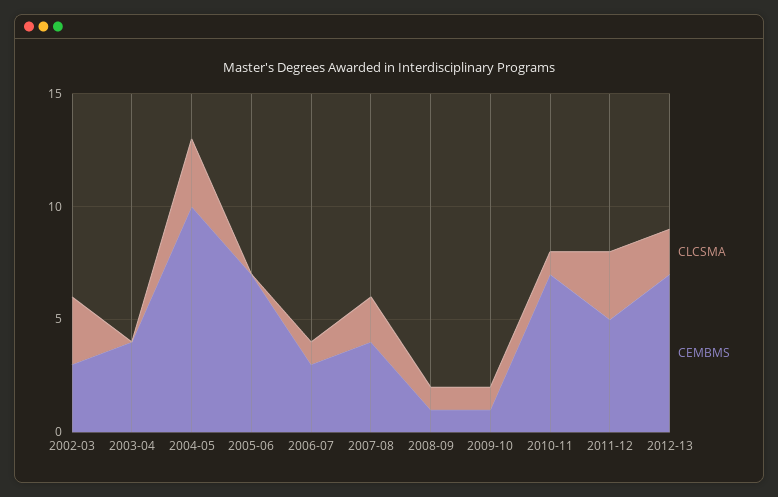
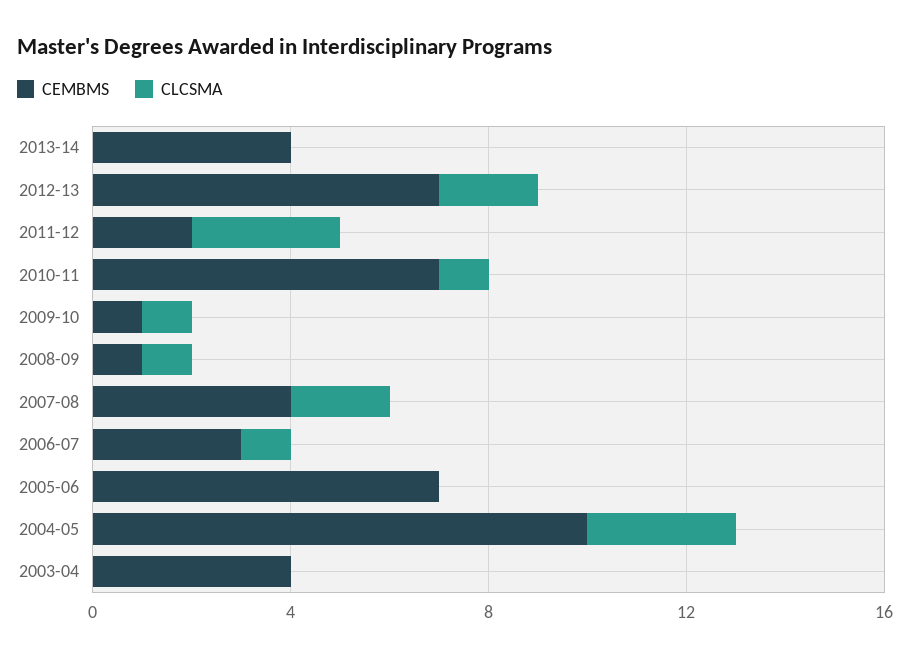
CLCSMA, 2002-03: 3 -> none
CEMBMS, 2002-03: 3 -> none
CEMBMS, 2011-12: 5 -> 2
CEMBMS, 2013-14: none -> 4
CLCSMA, 2013-14: none -> 0

